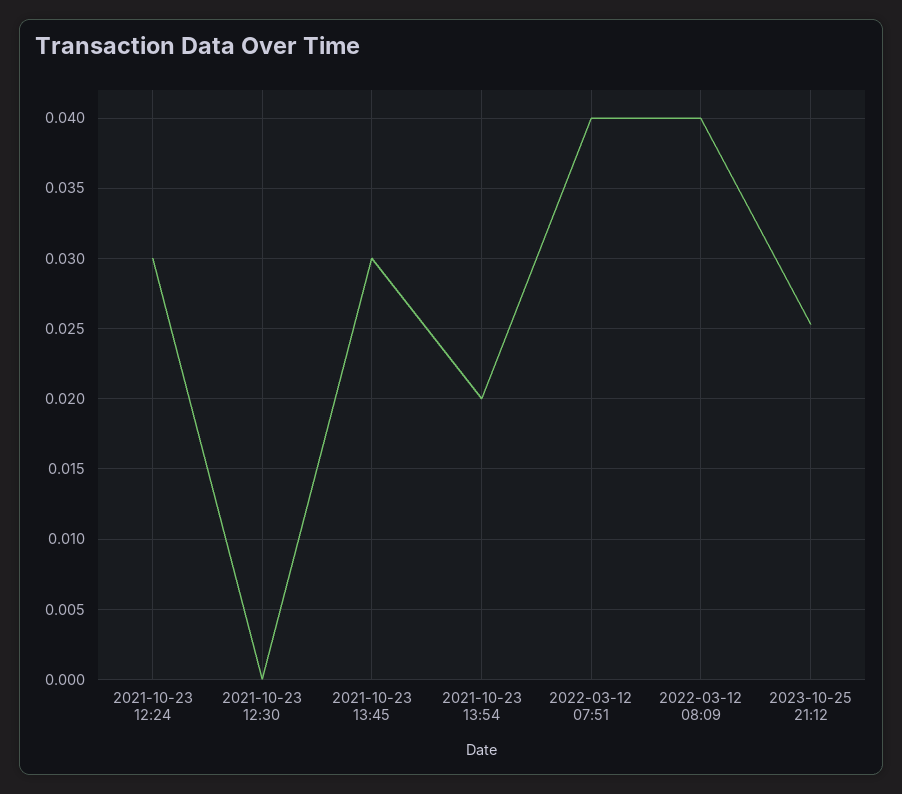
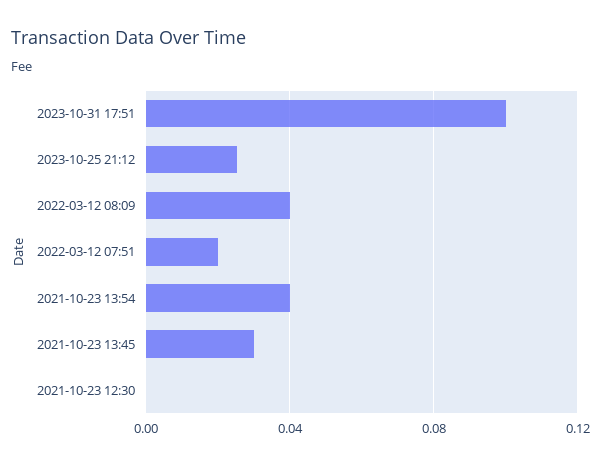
2021-10-23 12:24: 0.03 -> none
2021-10-23 13:54: 0.02 -> 0.04
2022-03-12 07:51: 0.04 -> 0.02
2023-10-31 17:51: none -> 0.1

